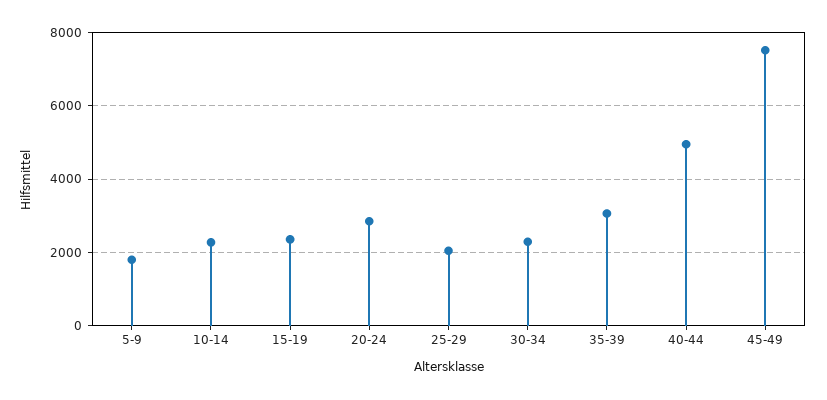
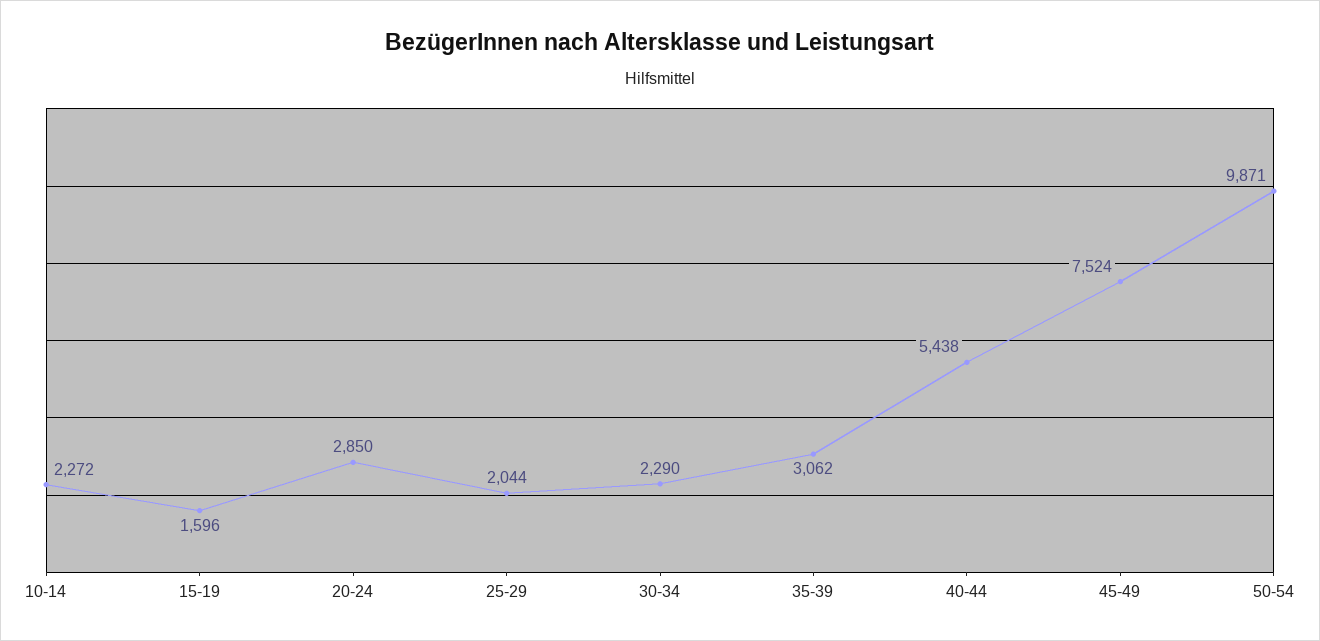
5-9: 1800 -> none
15-19: 2400 -> 1596
40-44: 5000 -> 5438
50-54: none -> 9871

